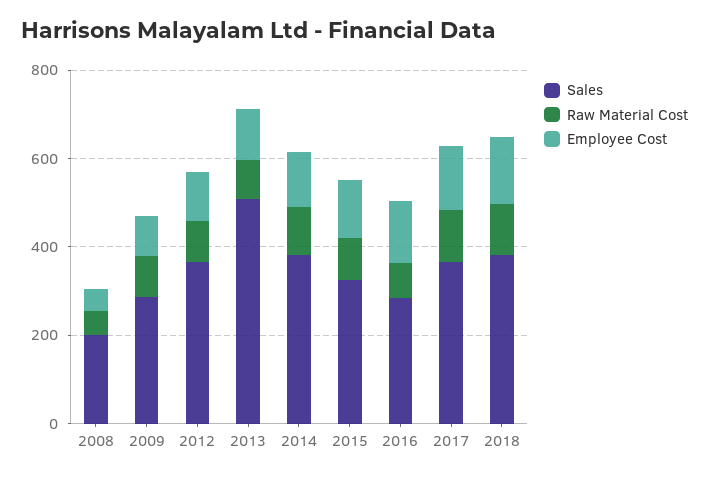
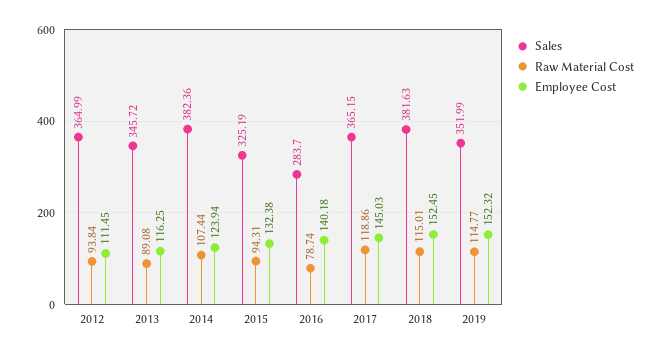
Sales, 2008: 200 -> none
Raw Material Cost, 2008: 50 -> none
Employee Cost, 2008: 50 -> none
Sales, 2009: 300 -> none
Raw Material Cost, 2009: 100 -> none
Employee Cost, 2009: 100 -> none
Sales, 2013: 500 -> 345.72
Sales, 2019: none -> 351.99
Raw Material Cost, 2019: none -> 114.77
Employee Cost, 2019: none -> 152.32

